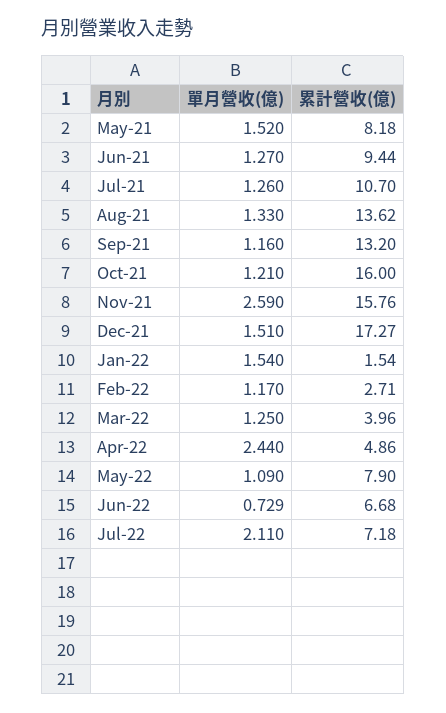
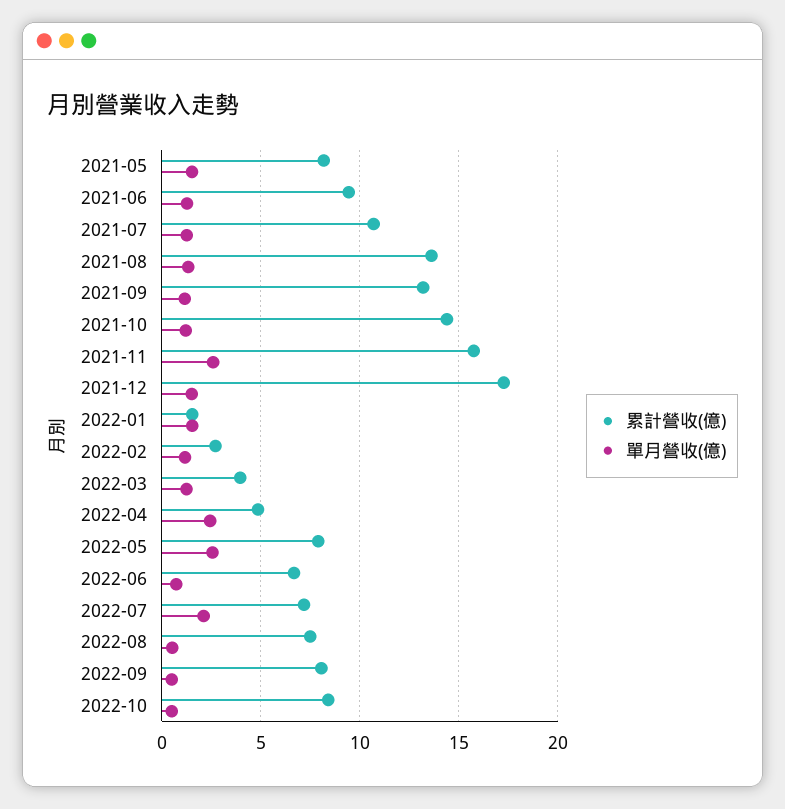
累計營收(億), Oct-21: 16 -> 14.5
單月營收(億), May-22: 1.09 -> 2.5
累計營收(億), 2022-08: none -> 7.5
單月營收(億), 2022-08: none -> 0.5
累計營收(億), 2022-09: none -> 8
單月營收(億), 2022-09: none -> 0.5
累計營收(億), 2022-10: none -> 8.5
單月營收(億), 2022-10: none -> 0.5

